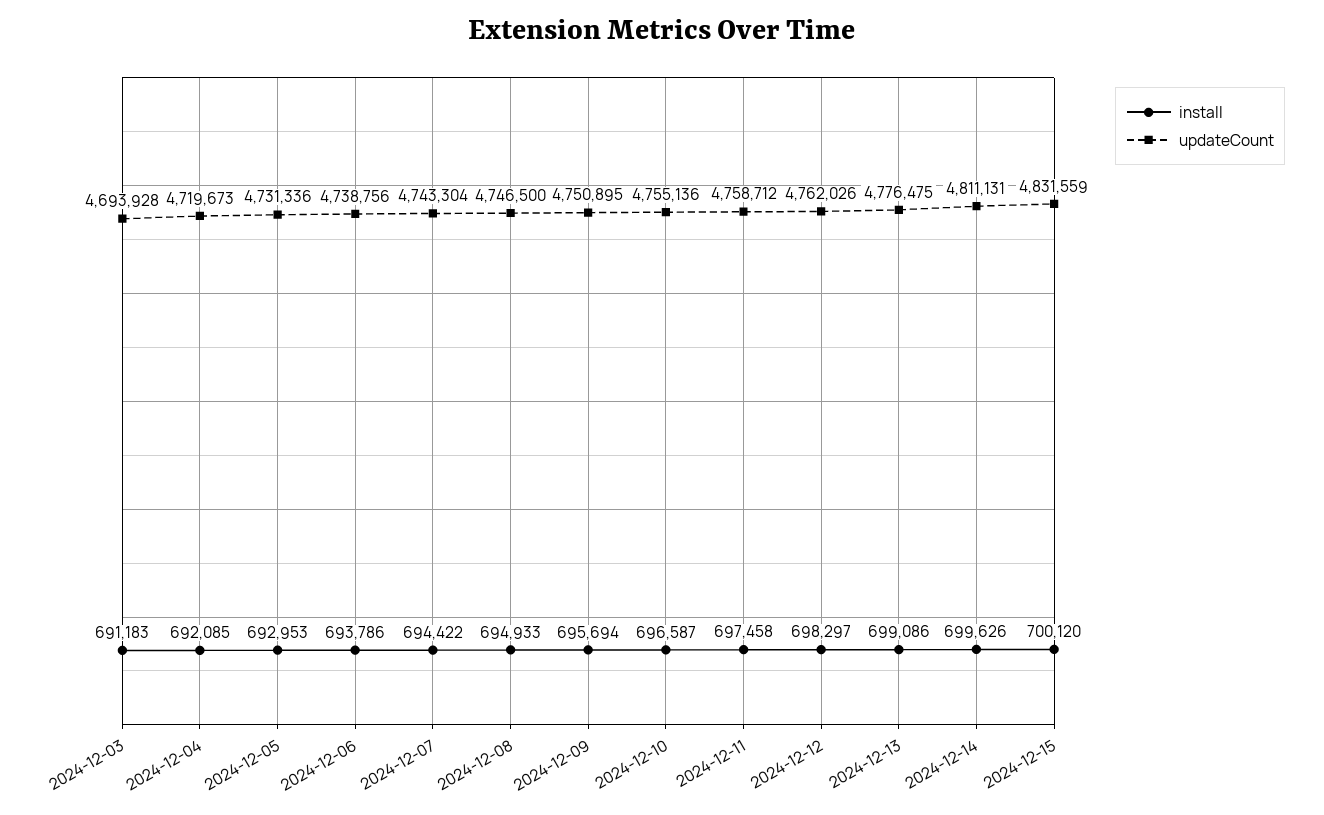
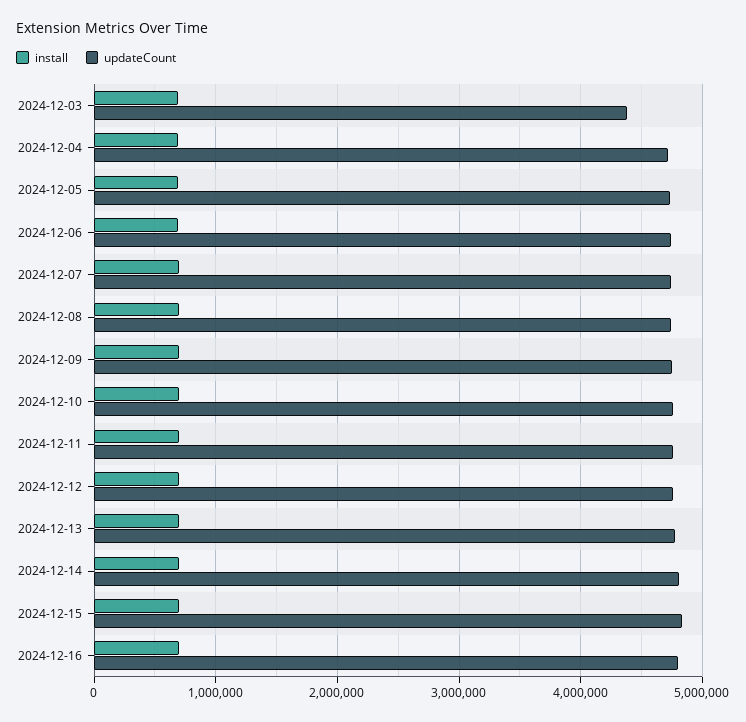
updateCount, 2024-12-03: 4693928 -> 4400000
install, 2024-12-16: none -> 700000
updateCount, 2024-12-16: none -> 4800000

